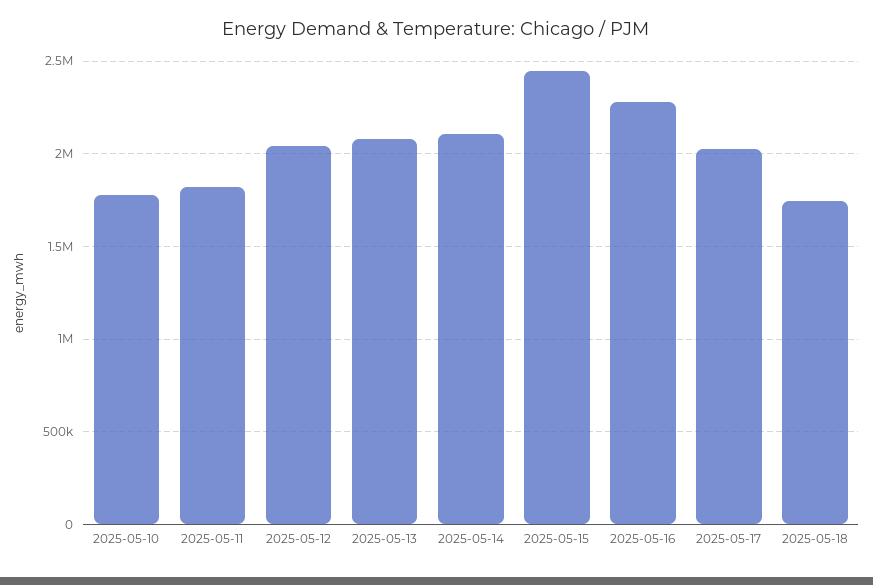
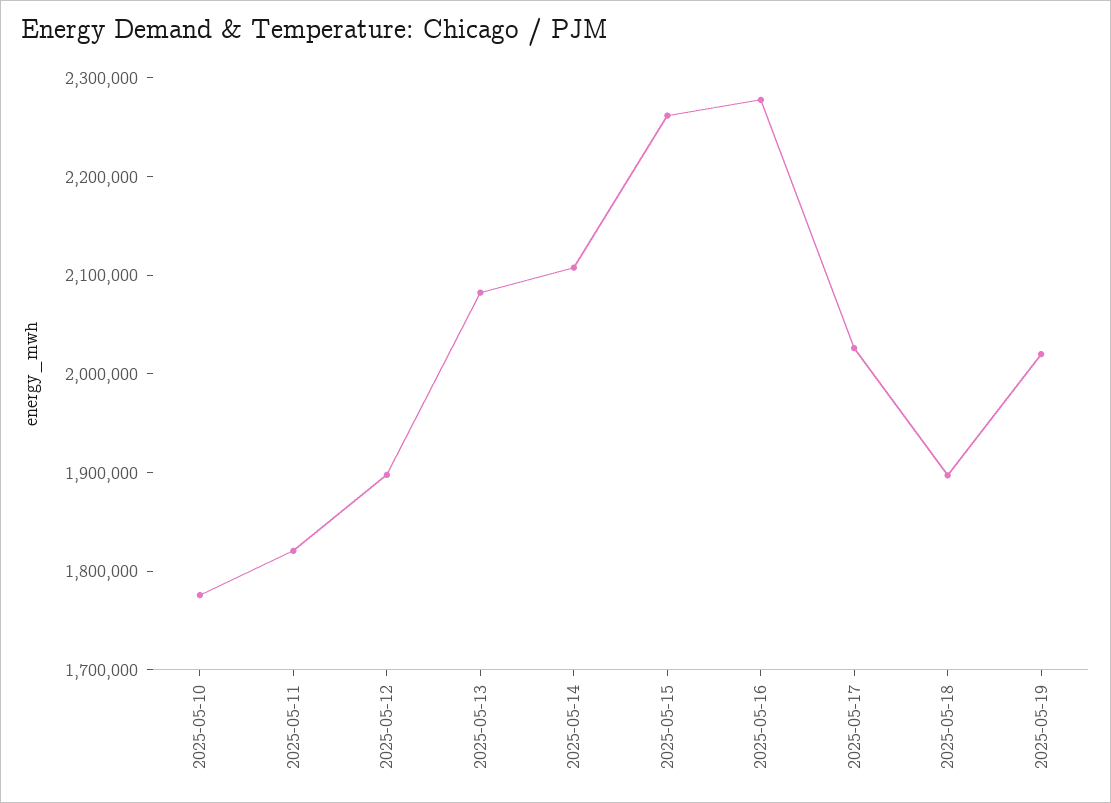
2025-05-12: 2050000 -> 1900000
2025-05-15: 2450000 -> 2260000
2025-05-18: 1750000 -> 1900000
2025-05-19: none -> 2020000

